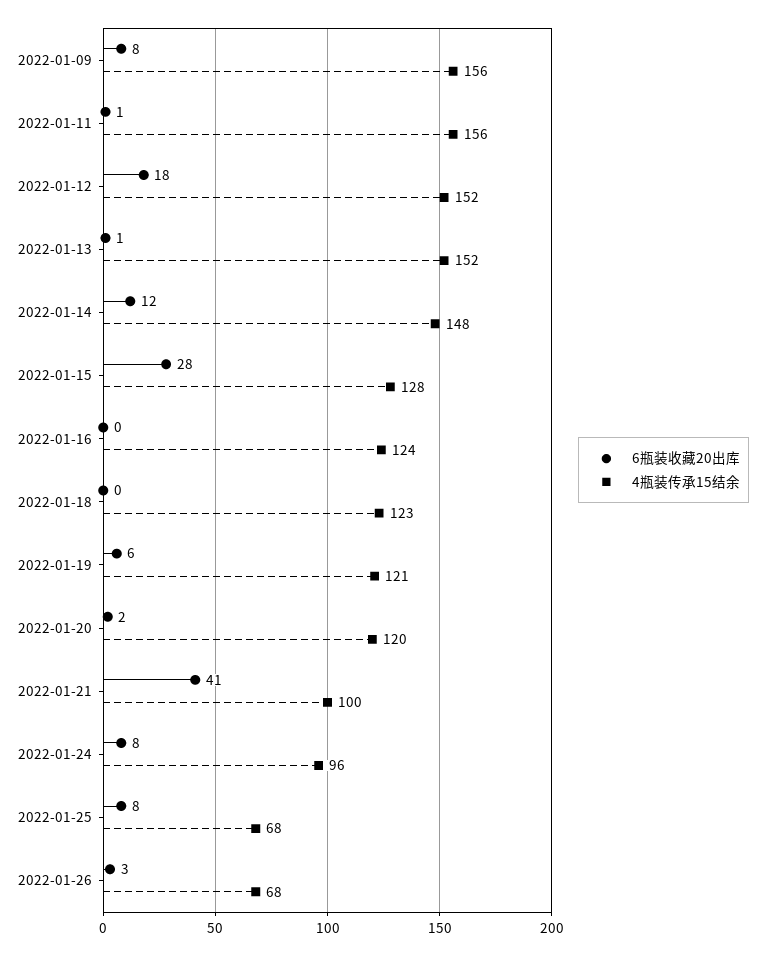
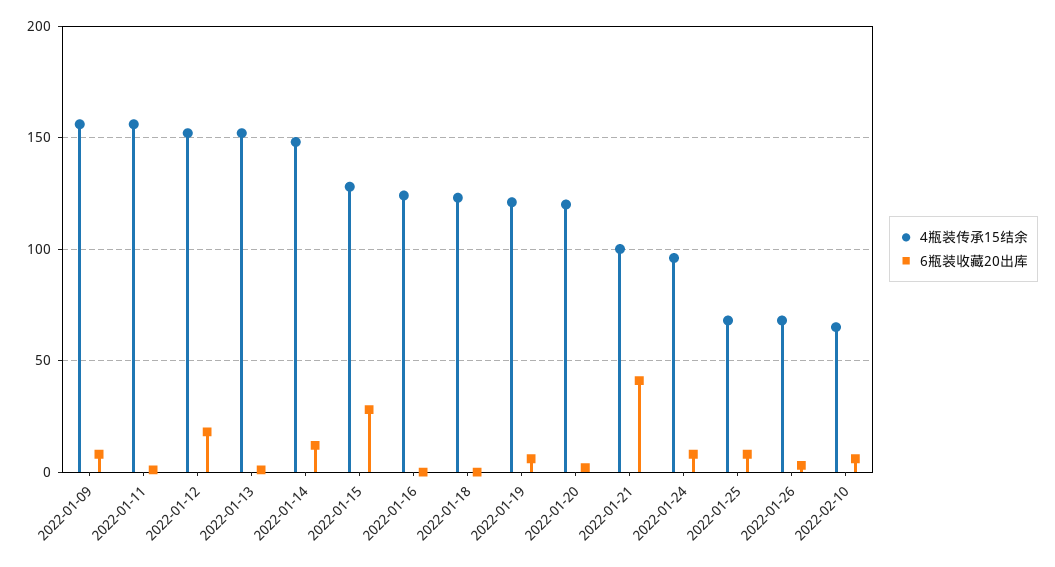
4瓶装传承15结余, 2022-02-10: none -> 65
6瓶装收藏20出库, 2022-02-10: none -> 5

